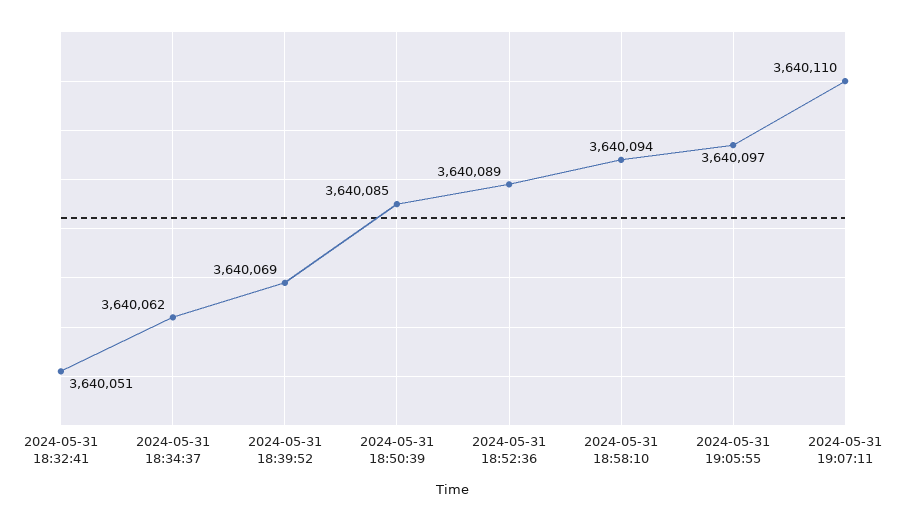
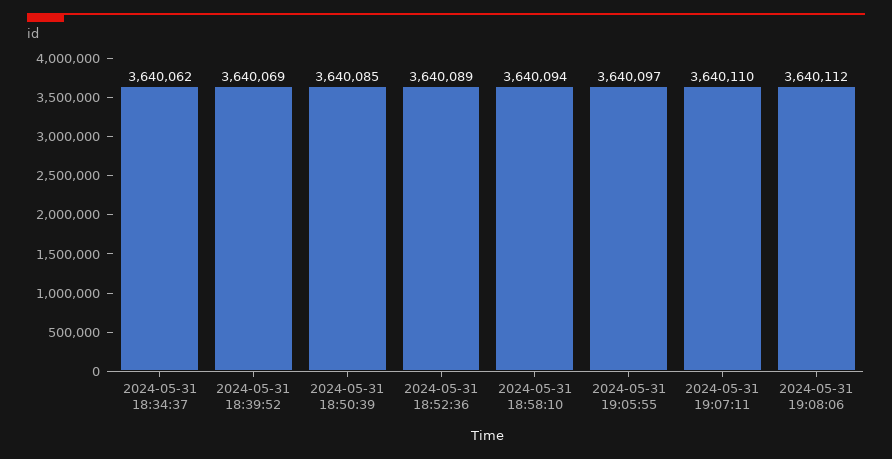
2024-05-31 18:32:41: 3640051 -> none
2024-05-31 19:08:06: none -> 3640112

